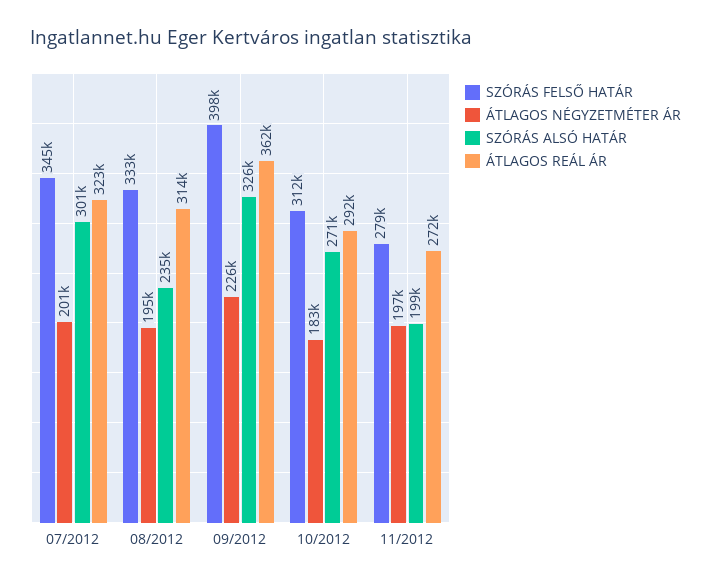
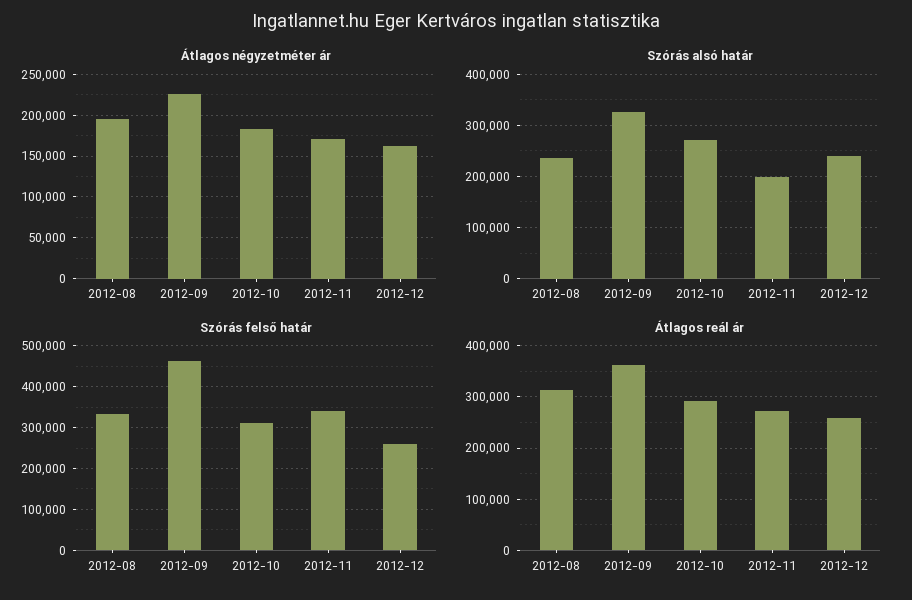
SZÓRÁS FELSŐ HATÁR, 07/2012: 345000 -> none
ÁTLAGOS NÉGYZETMÉTER ÁR, 07/2012: 201000 -> none
SZÓRÁS ALSÓ HATÁR, 07/2012: 301000 -> none
ÁTLAGOS REÁL ÁR, 07/2012: 323000 -> none
SZÓRÁS FELSŐ HATÁR, 09/2012: 398000 -> 460000
SZÓRÁS FELSŐ HATÁR, 11/2012: 279000 -> 340000
ÁTLAGOS NÉGYZETMÉTER ÁR, 11/2012: 197000 -> 170000
ÁTLAGOS NÉGYZETMÉTER ÁR, 2012-12: none -> 160000
SZÓRÁS ALSÓ HATÁR, 2012-12: none -> 240000
SZÓRÁS FELSŐ HATÁR, 2012-12: none -> 260000
ÁTLAGOS REÁL ÁR, 2012-12: none -> 260000

